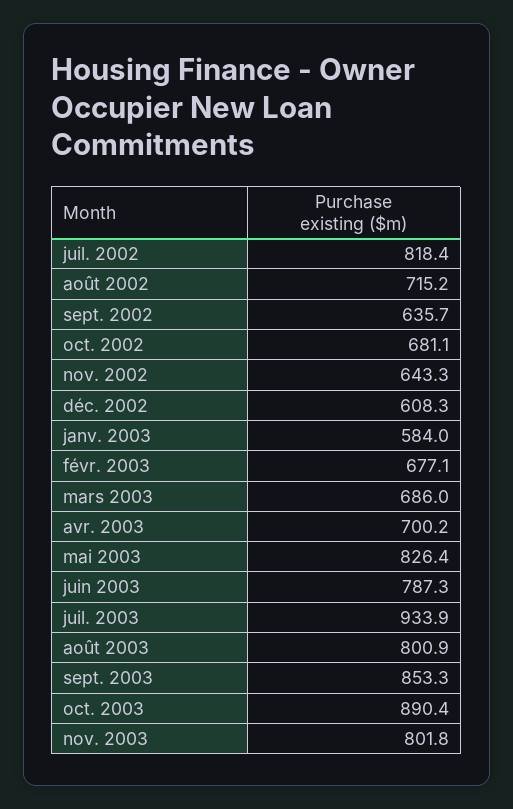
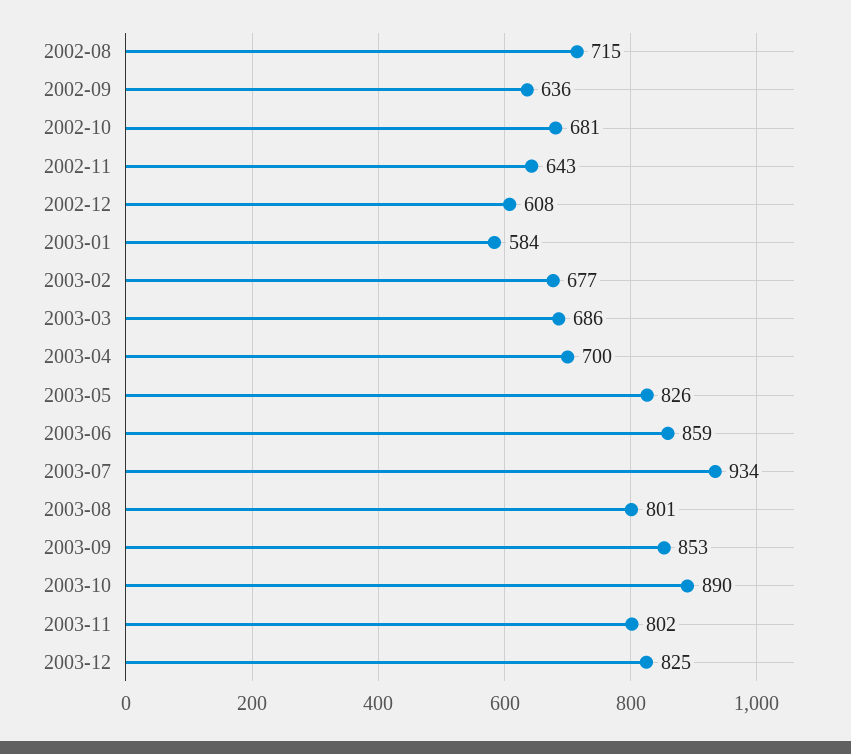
juil. 2002: 818.4 -> none
juin 2003: 787.3 -> 859
2003-12: none -> 825

